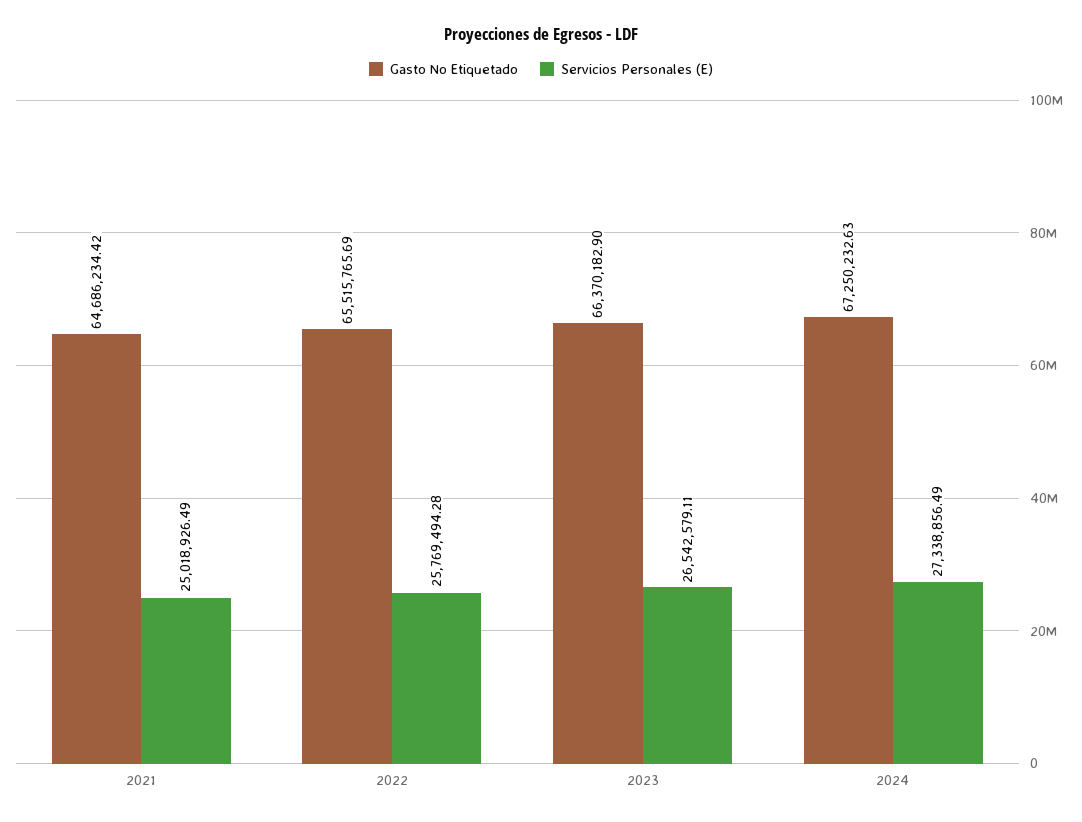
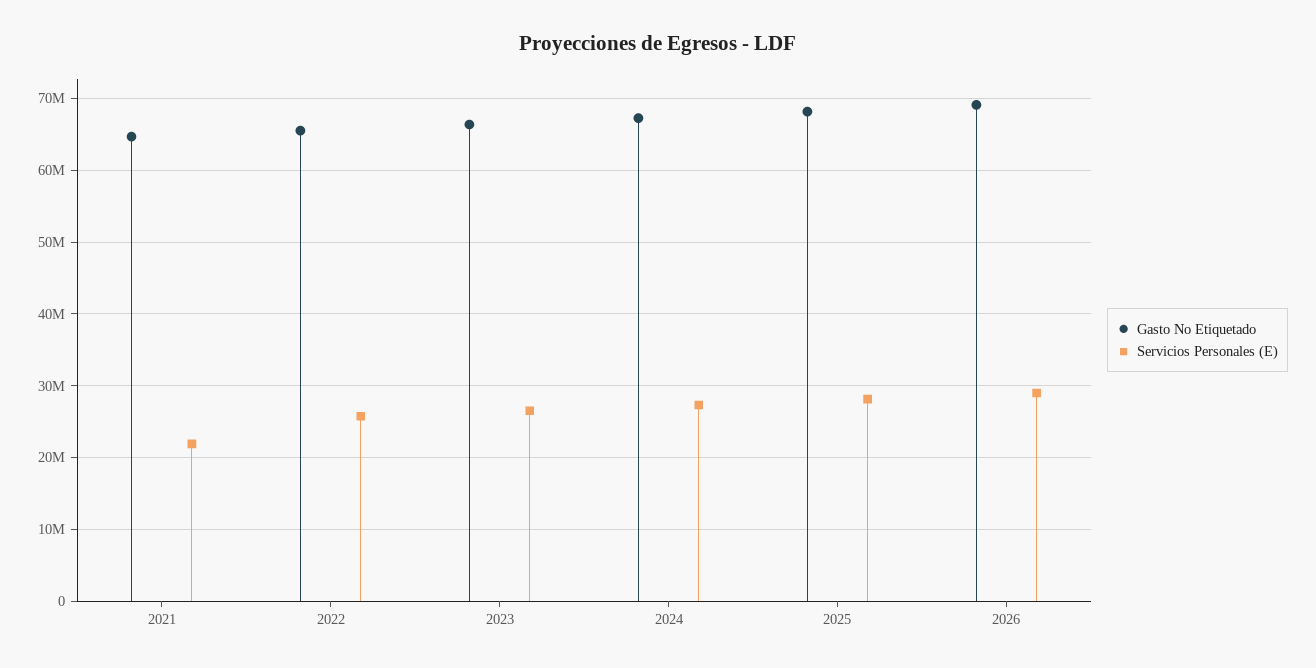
Servicios Personales (E), 2021: 25018926.49 -> 22000000
Gasto No Etiquetado, 2025: none -> 68000000
Servicios Personales (E), 2025: none -> 28000000
Gasto No Etiquetado, 2026: none -> 69000000
Servicios Personales (E), 2026: none -> 29000000

